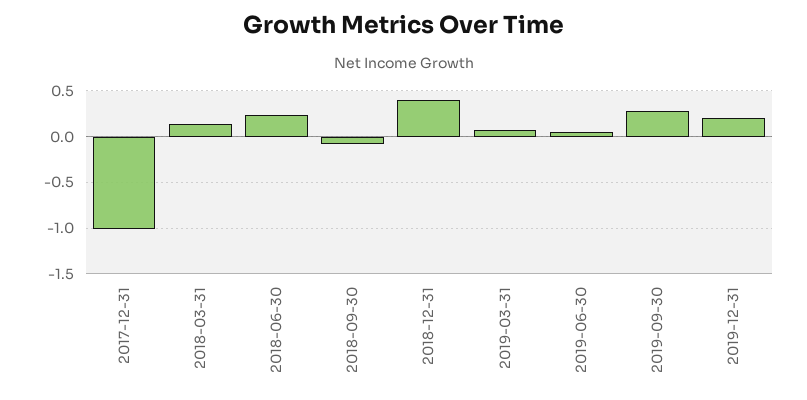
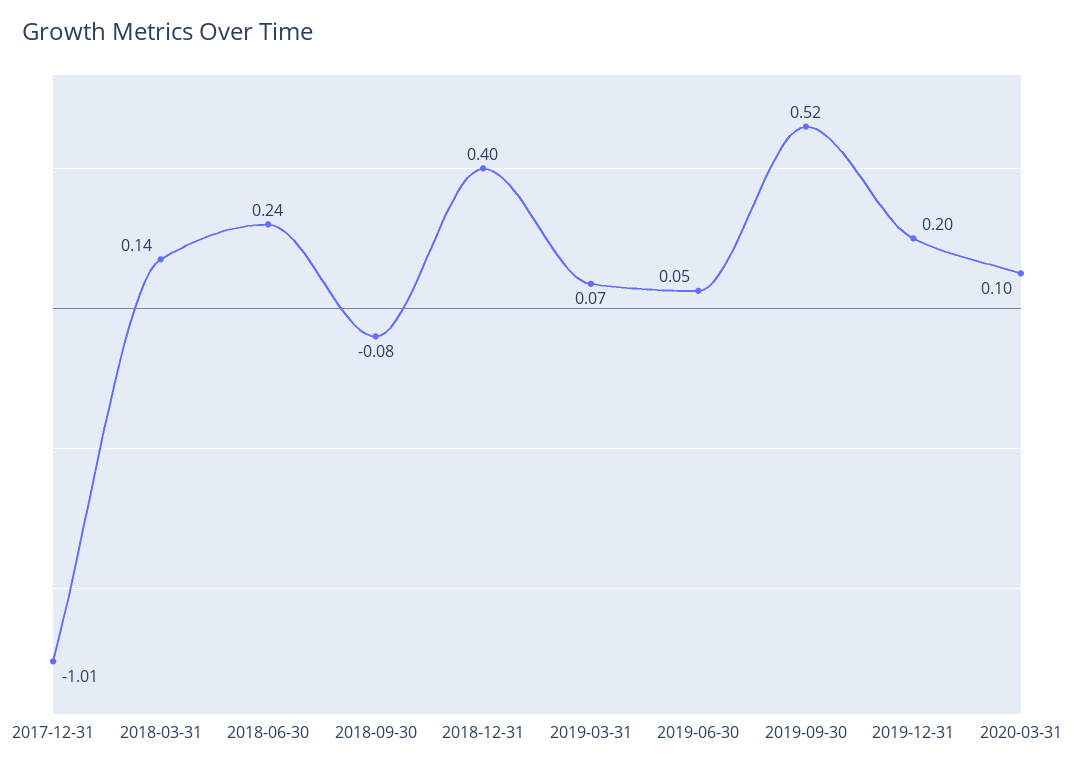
2019-09-30: 0.3 -> 0.52
2020-03-31: none -> 0.1

